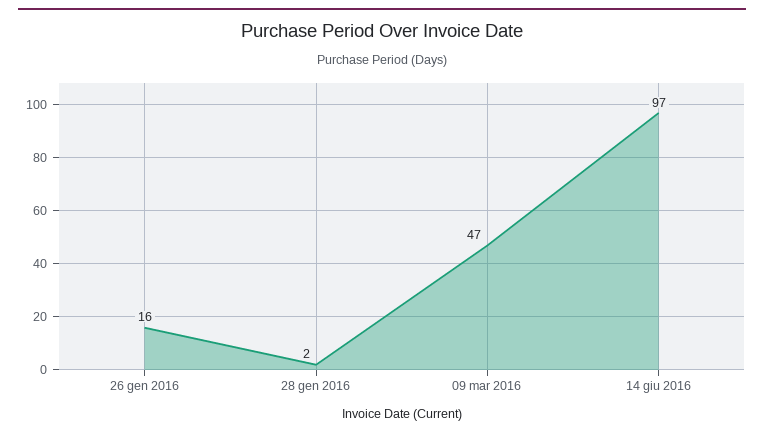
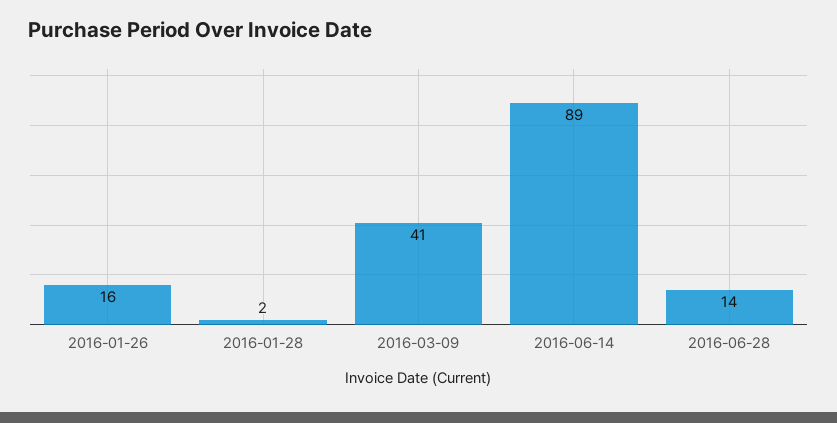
09 mar 2016: 47 -> 41
14 giu 2016: 97 -> 89
2016-06-28: none -> 14

